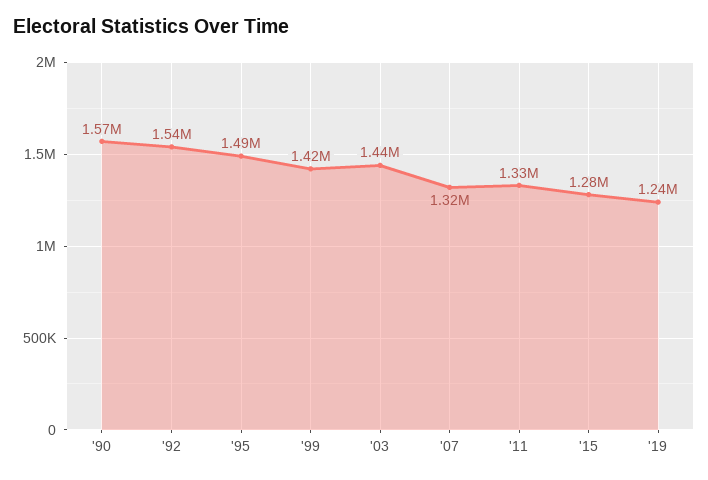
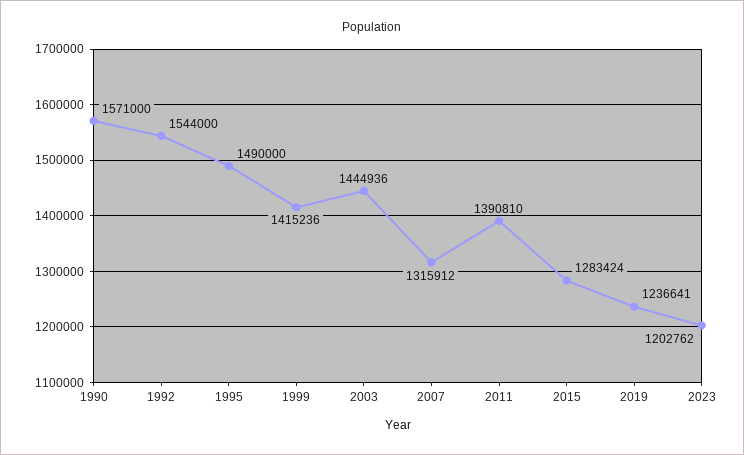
'11: 1330000 -> 1390810
2023: none -> 1202762

